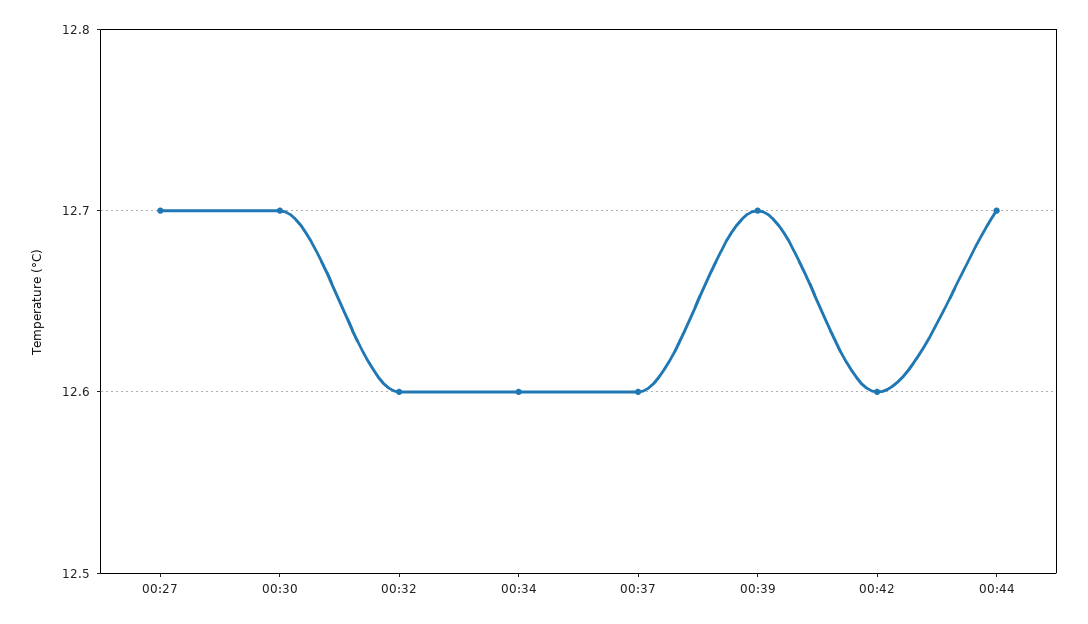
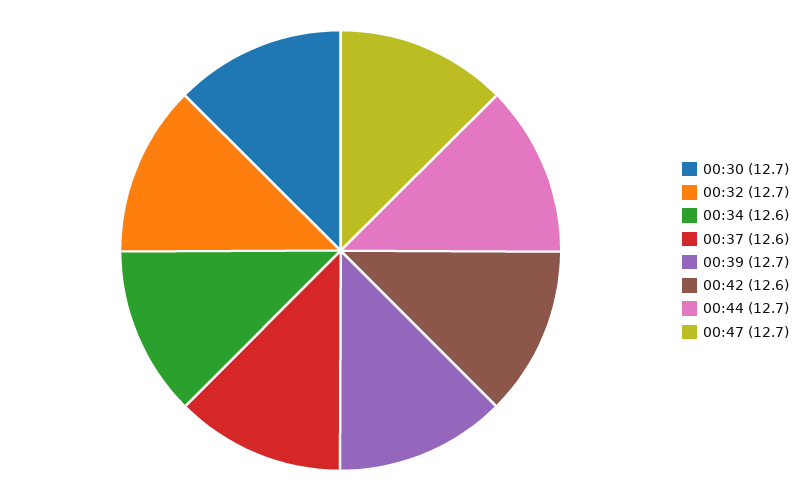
00:27: 12.7 -> none
00:32: 12.6 -> 12.7
00:47: none -> 12.7

